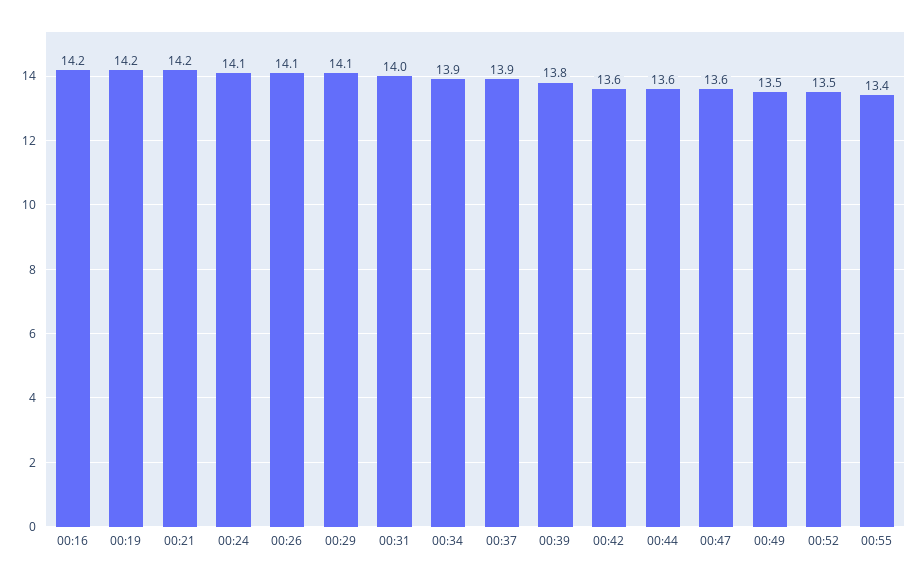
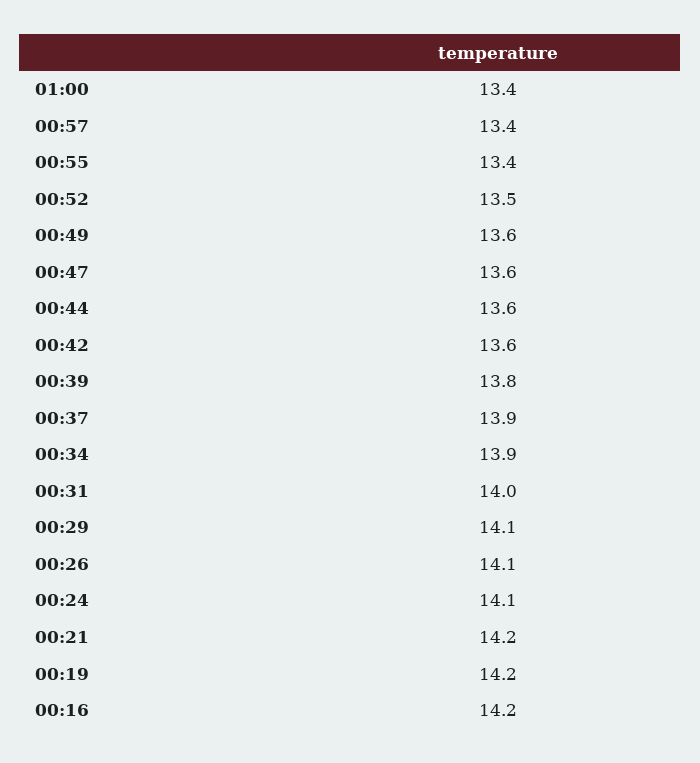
00:49: 13.5 -> 13.6
01:00: none -> 13.4
00:57: none -> 13.4

